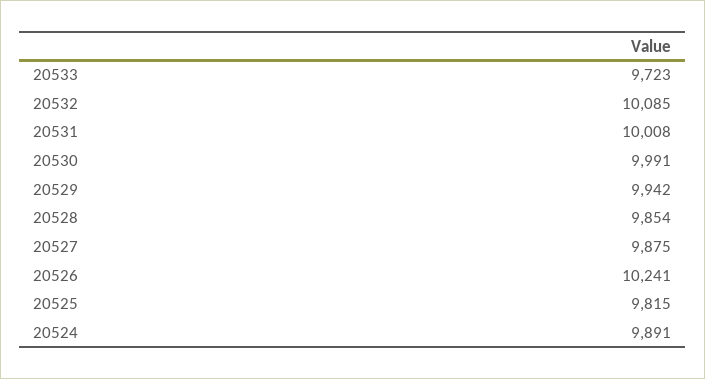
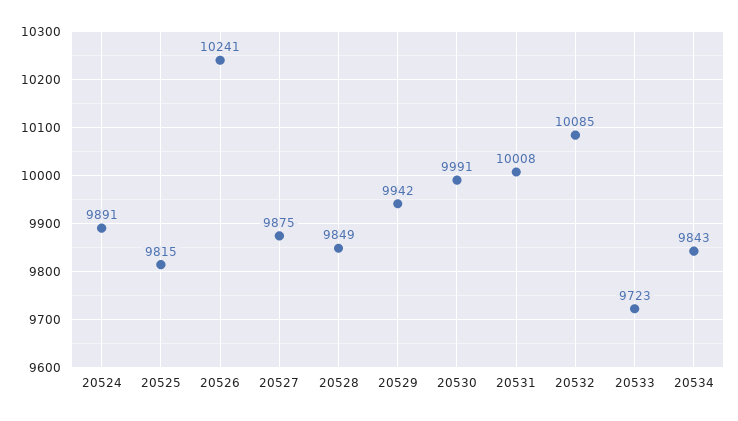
20528: 9854 -> 9849
20534: none -> 9843

